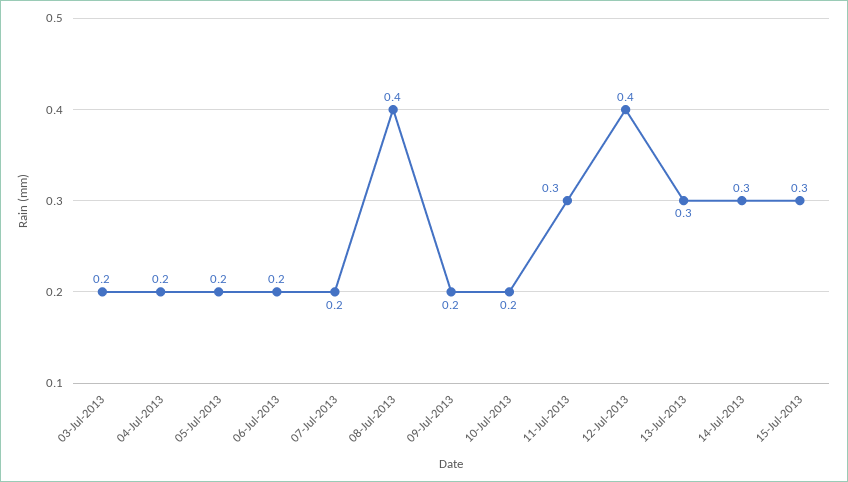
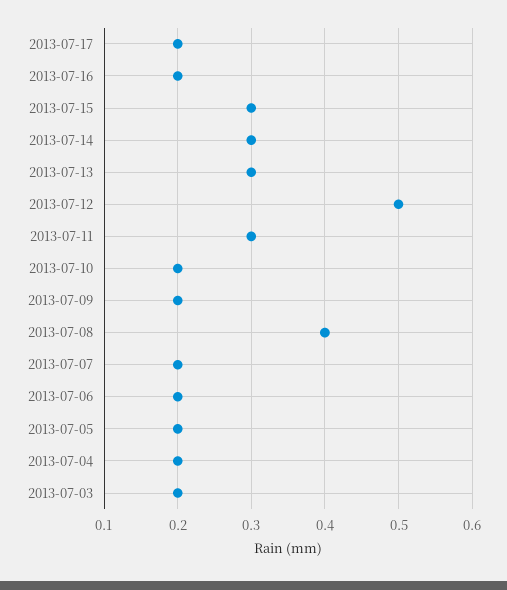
12-Jul-2013: 0.4 -> 0.5
2013-07-17: none -> 0.2
2013-07-16: none -> 0.2

